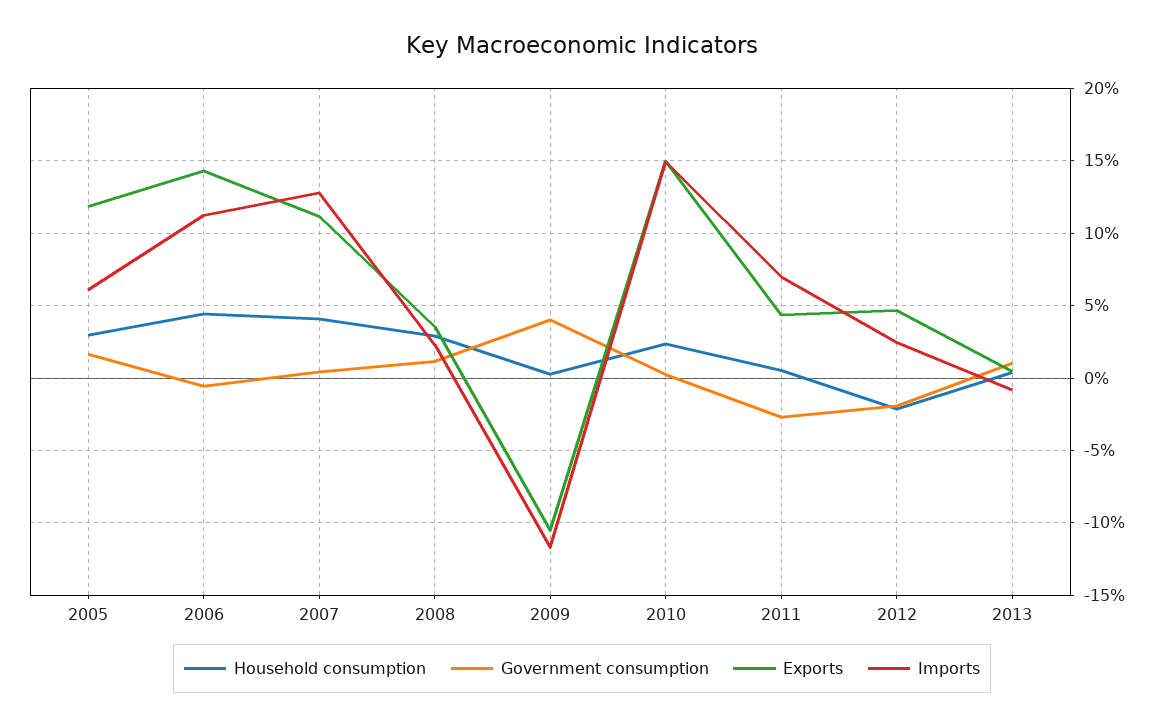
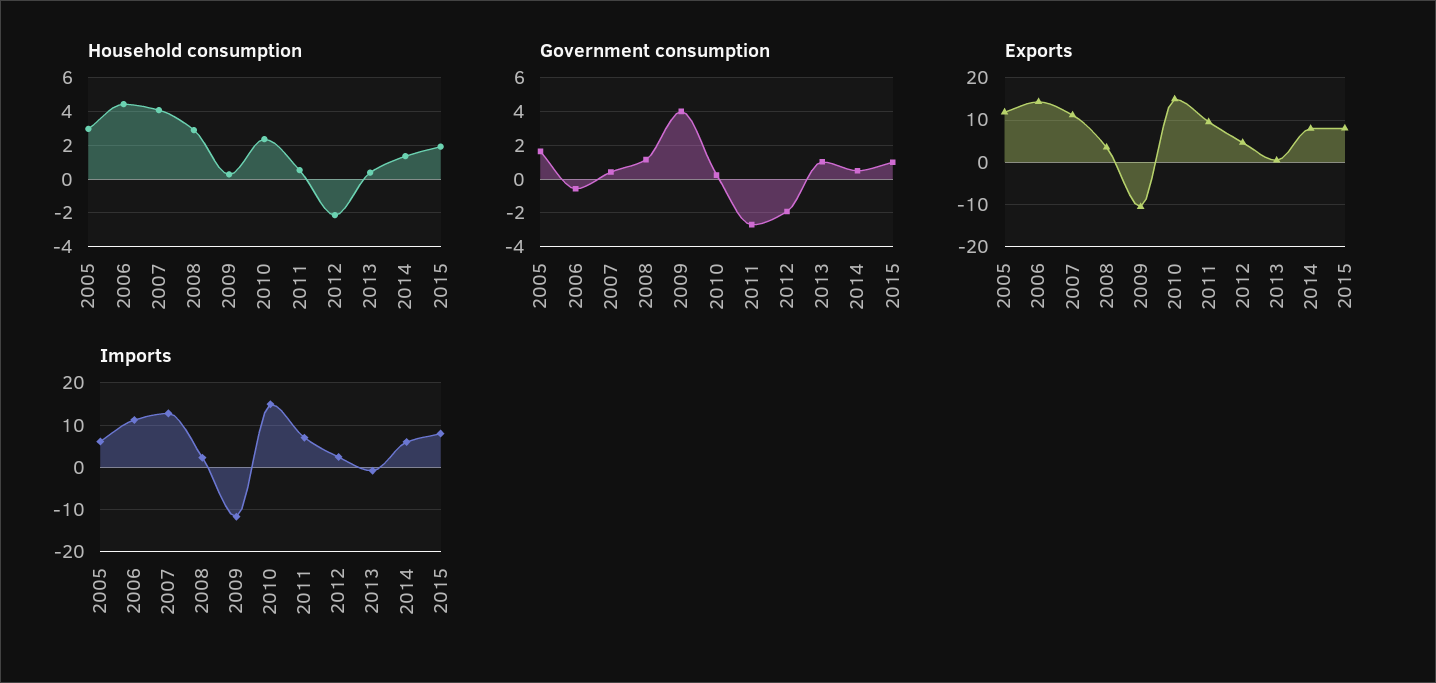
Exports, 2011: 4.5 -> 10
Household consumption, 2014: none -> 1.5
Household consumption, 2015: none -> 2
Government consumption, 2014: none -> 0.5
Government consumption, 2015: none -> 1
Exports, 2014: none -> 8
Exports, 2015: none -> 8
Imports, 2014: none -> 6
Imports, 2015: none -> 8

